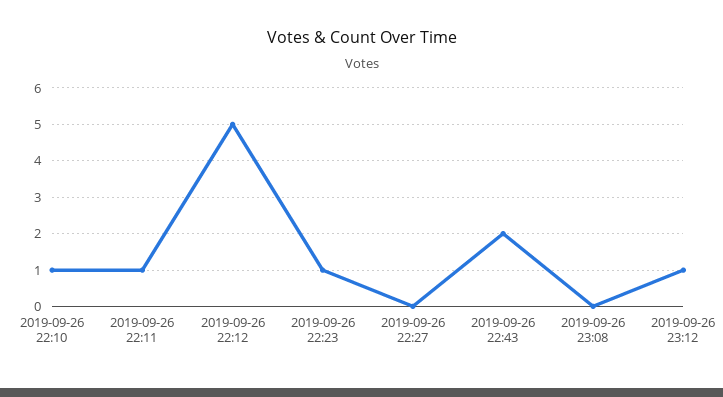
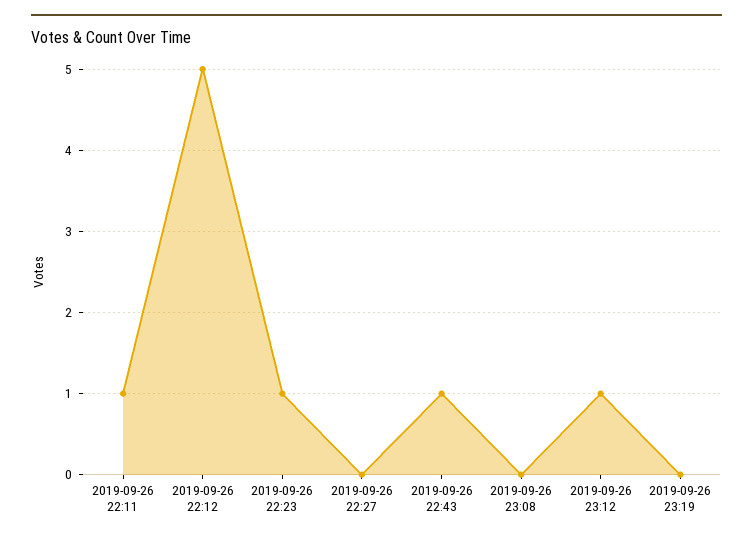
2019-09-26 22:10: 1 -> none
2019-09-26 22:43: 2 -> 1
2019-09-26 23:19: none -> 0

